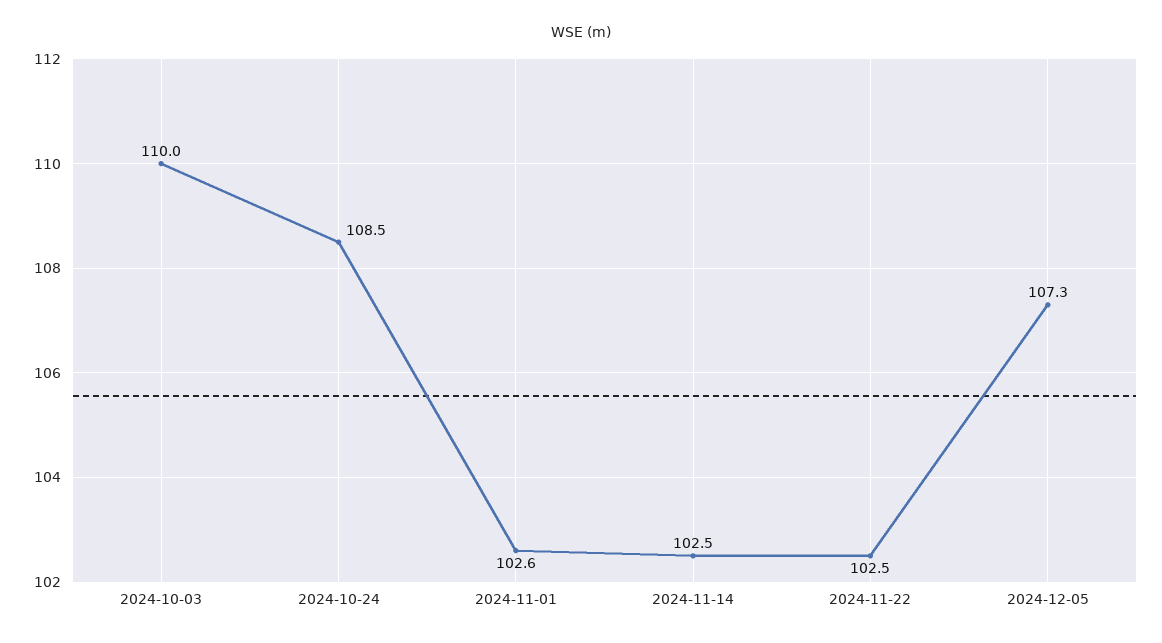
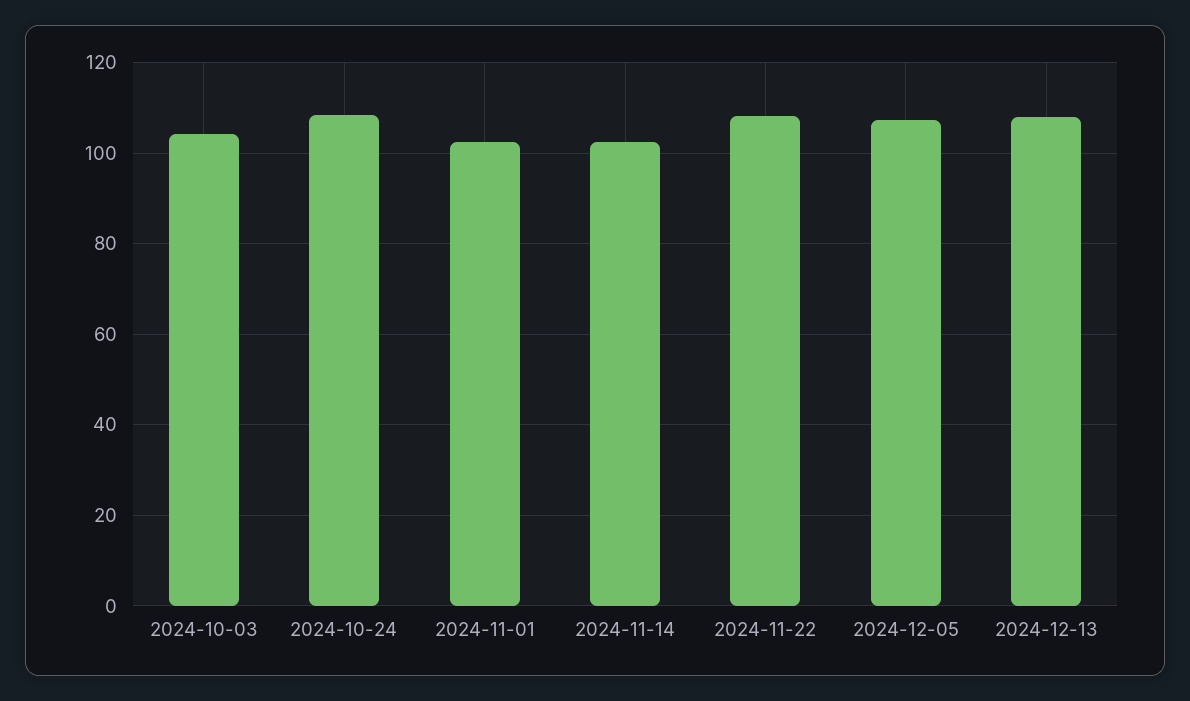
2024-10-03: 110 -> 104
2024-11-22: 102.5 -> 108
2024-12-13: none -> 108

